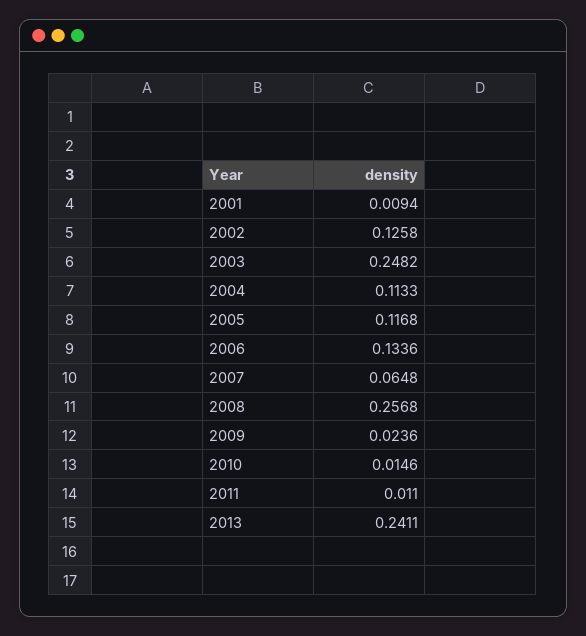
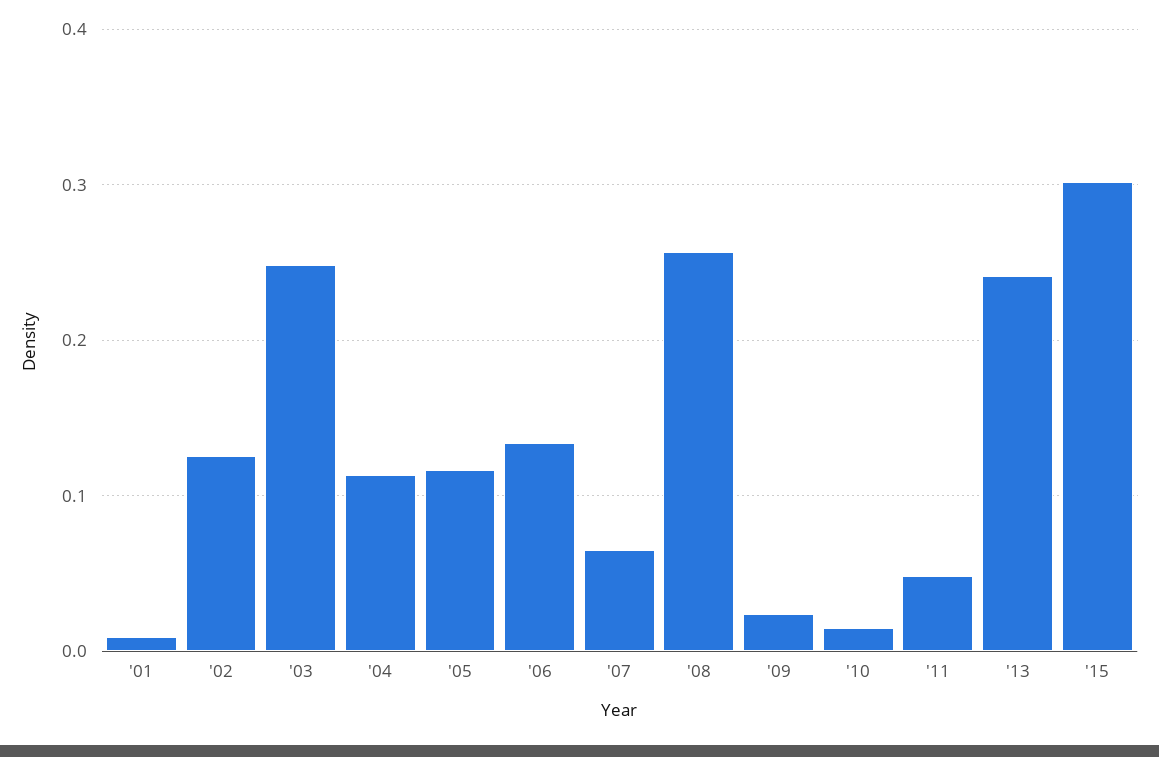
2011: 0.011 -> 0.05
'15: none -> 0.3

